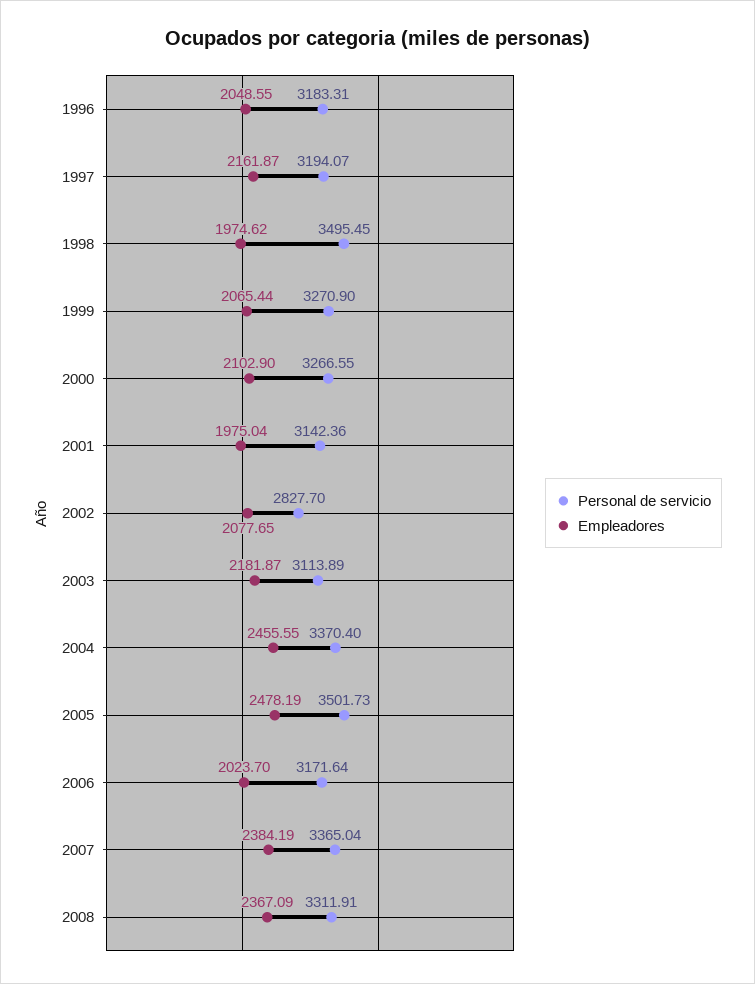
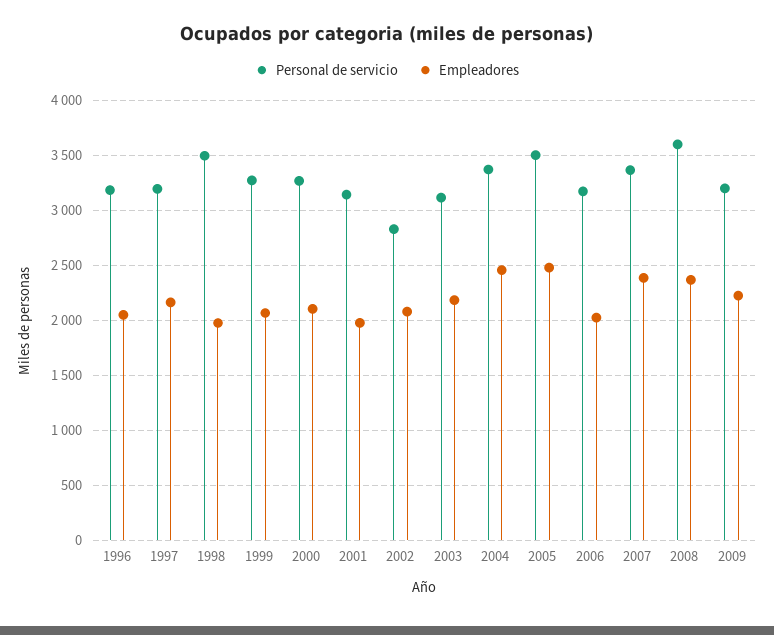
Personal de servicio, 2008: 3311.91 -> 3600
Personal de servicio, 2009: none -> 3200
Empleadores, 2009: none -> 2200

